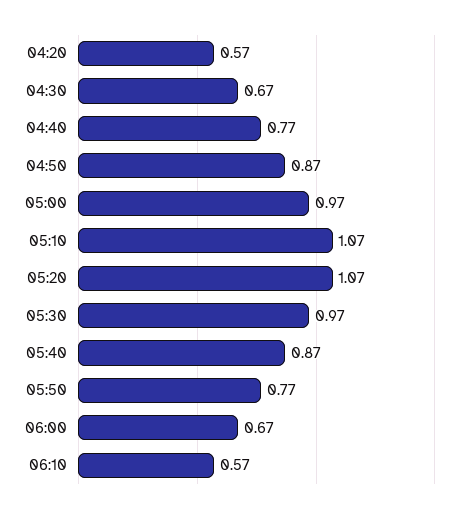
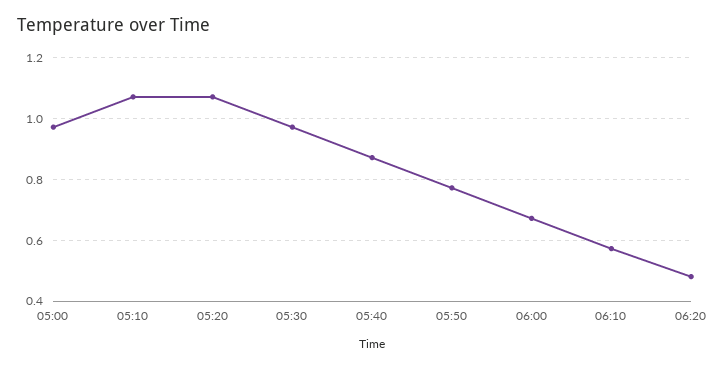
04:20: 0.57 -> none
04:30: 0.67 -> none
04:40: 0.77 -> none
04:50: 0.87 -> none
06:20: none -> 0.48

